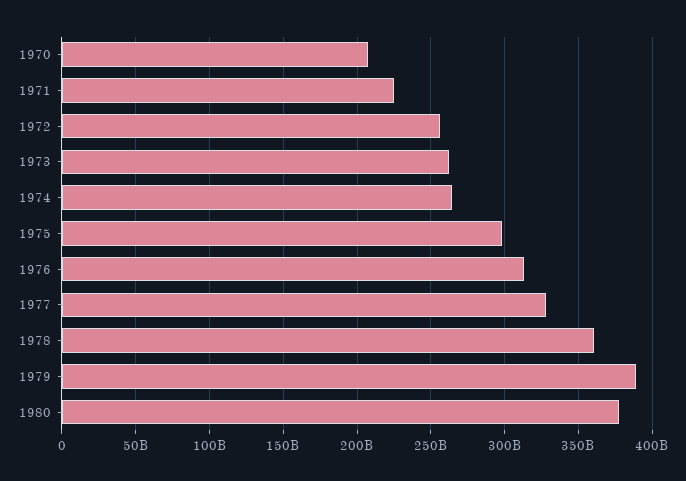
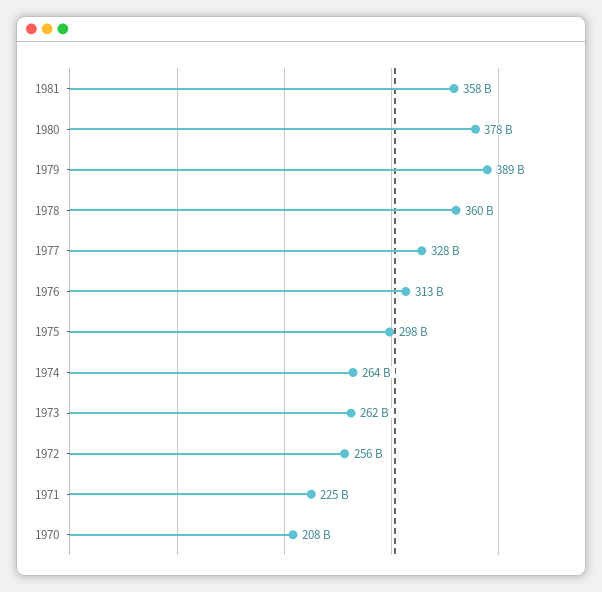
1981: none -> 358000000000

